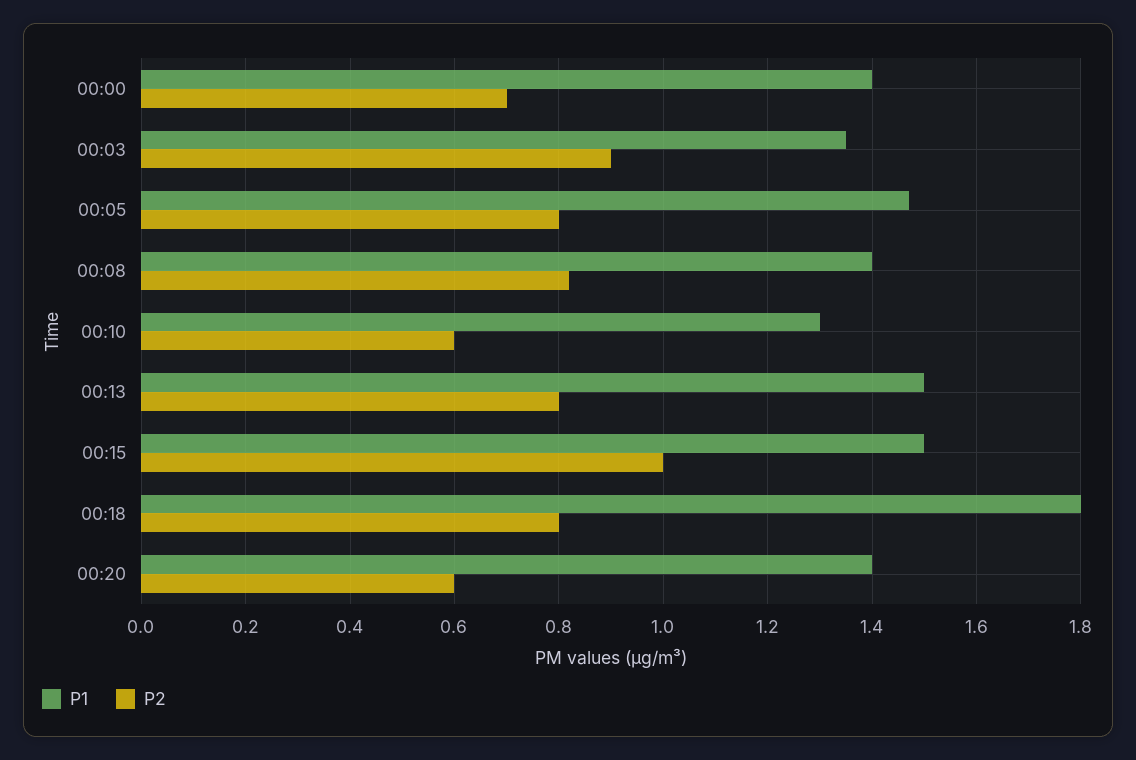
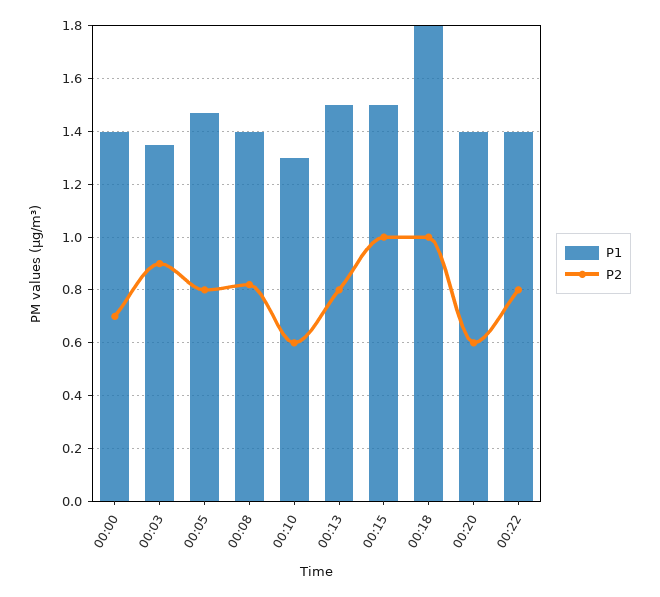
P2, 00:18: 0.8 -> 1
P1, 00:22: none -> 1.4
P2, 00:22: none -> 0.8

